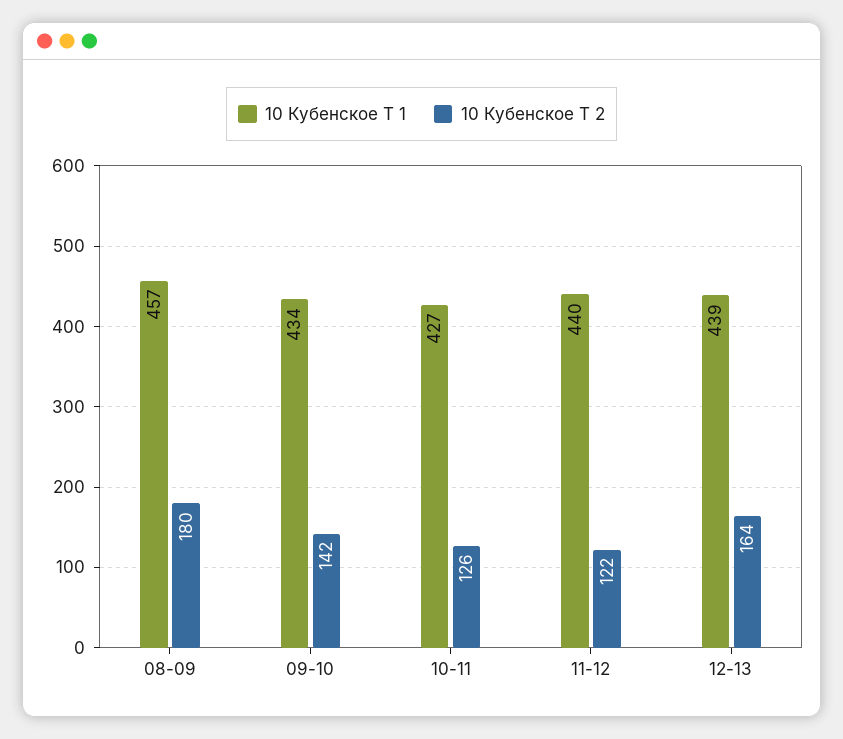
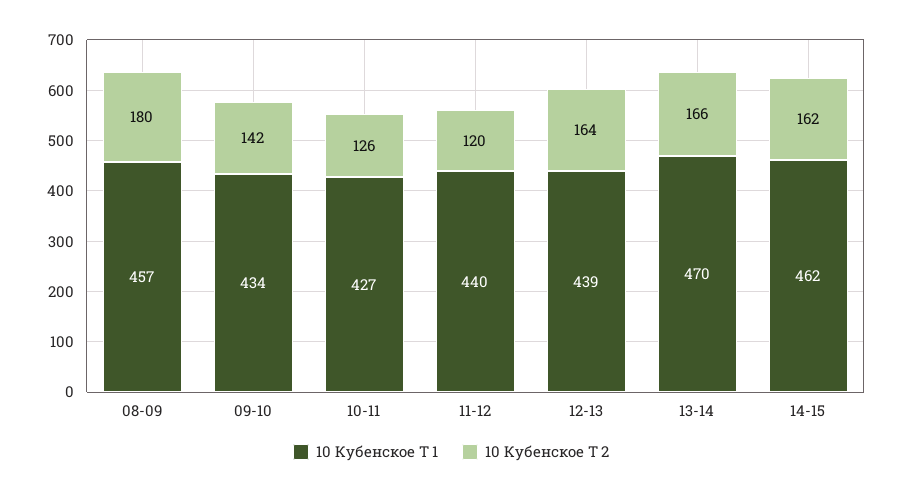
10 Кубенское Т 2, 11-12: 122 -> 120
10 Кубенское Т 1, 13-14: none -> 470
10 Кубенское Т 2, 13-14: none -> 166
10 Кубенское Т 1, 14-15: none -> 462
10 Кубенское Т 2, 14-15: none -> 162

